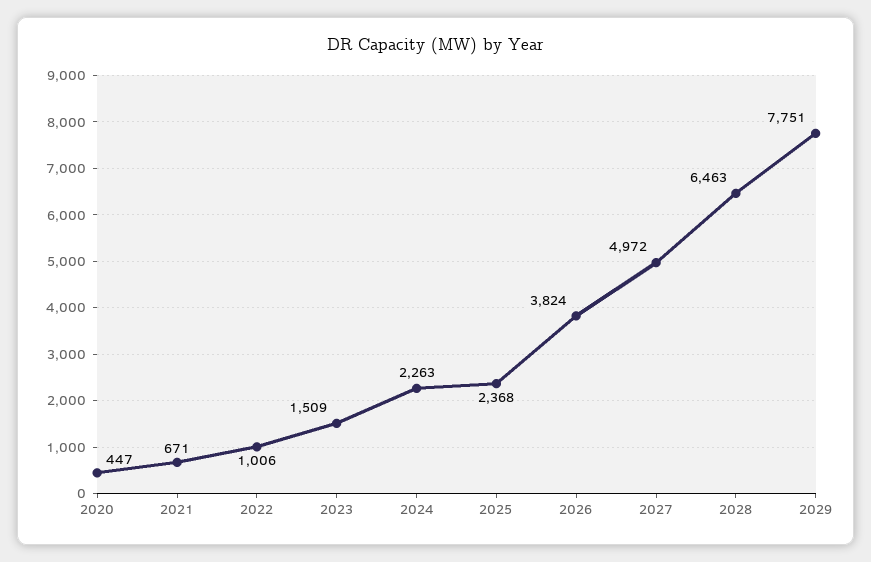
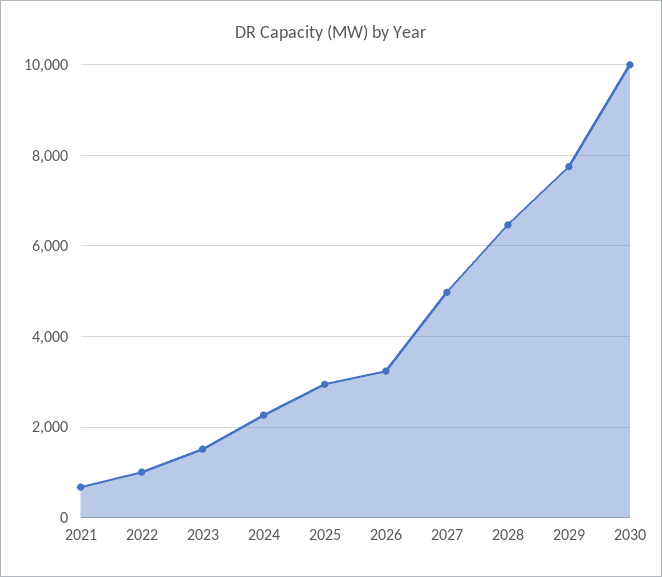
2020: 447 -> none
2025: 2368 -> 3000
2026: 3824 -> 3200
2030: none -> 10000

